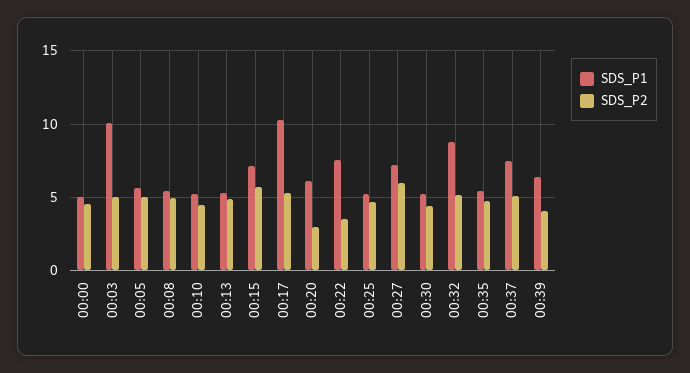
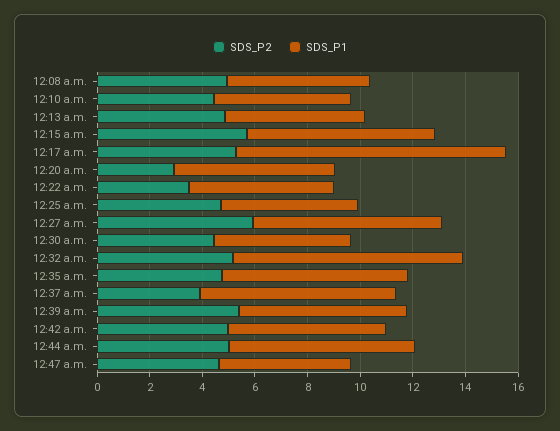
SDS_P1, 00:00: 5 -> none
SDS_P2, 00:00: 4.5 -> none
SDS_P1, 00:03: 10 -> none
SDS_P2, 00:03: 5 -> none
SDS_P1, 00:05: 5.5 -> none
SDS_P2, 00:05: 5 -> none
SDS_P1, 00:22: 7.5 -> 5.5
SDS_P1, 00:35: 5.5 -> 7
SDS_P2, 00:37: 5 -> 4
SDS_P2, 00:39: 4 -> 5.5
SDS_P2, 12:42 a.m.: none -> 5
SDS_P1, 12:42 a.m.: none -> 6
SDS_P2, 12:44 a.m.: none -> 5
SDS_P1, 12:44 a.m.: none -> 7
SDS_P2, 12:47 a.m.: none -> 4.5
SDS_P1, 12:47 a.m.: none -> 5

